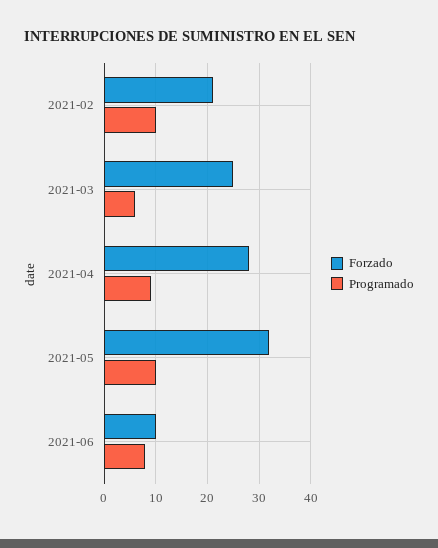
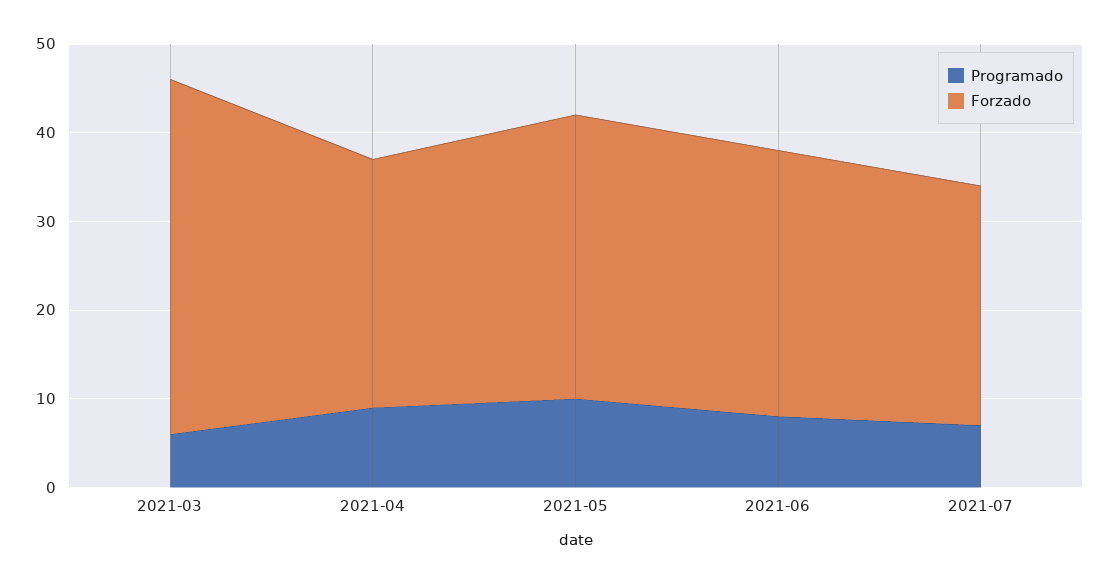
Forzado, 2021-02: 20 -> none
Programado, 2021-02: 10 -> none
Forzado, 2021-03: 25 -> 40
Forzado, 2021-06: 10 -> 30
Programado, 2021-07: none -> 7
Forzado, 2021-07: none -> 27

